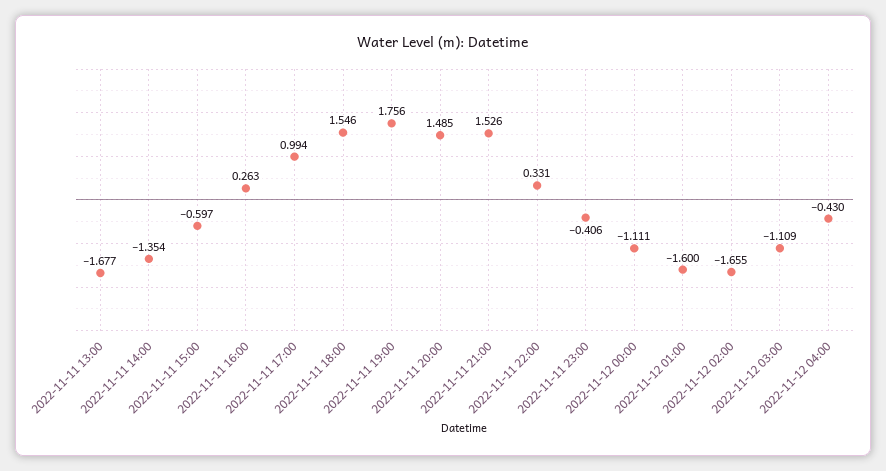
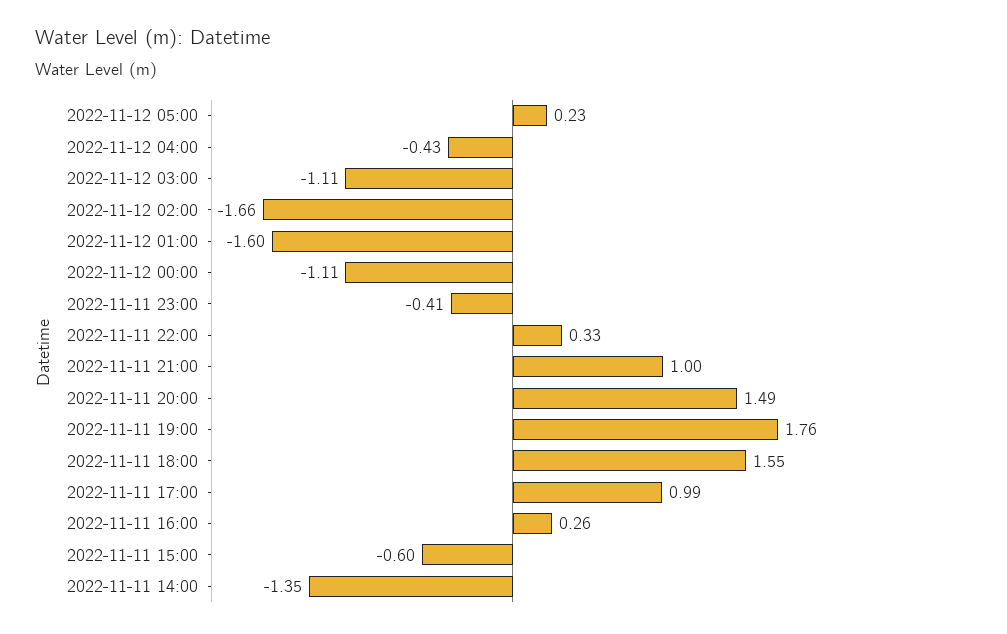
2022-11-11 13:00: -1.677 -> none
2022-11-11 21:00: 1.526 -> 1
2022-11-12 05:00: none -> 0.23

